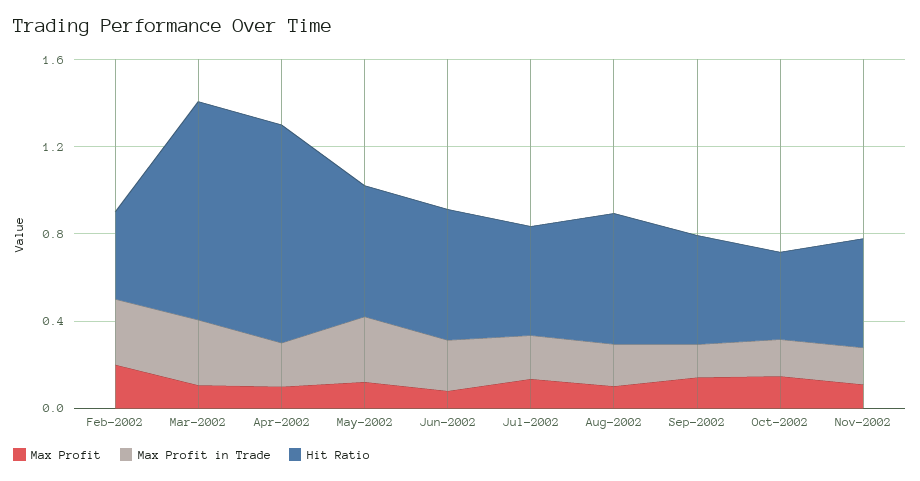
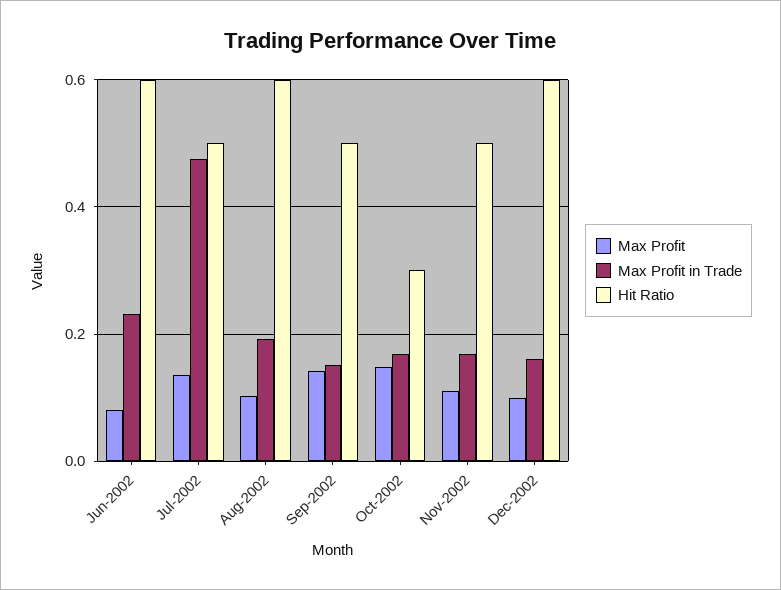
Max Profit, Feb-2002: 0.2 -> none
Max Profit in Trade, Feb-2002: 0.3 -> none
Hit Ratio, Feb-2002: 0.4 -> none
Max Profit, Mar-2002: 0.1 -> none
Max Profit in Trade, Mar-2002: 0.3 -> none
Hit Ratio, Mar-2002: 1 -> none
Max Profit, Apr-2002: 0.1 -> none
Max Profit in Trade, Apr-2002: 0.2 -> none
Hit Ratio, Apr-2002: 1 -> none
Max Profit, May-2002: 0.1 -> none
Max Profit in Trade, May-2002: 0.3 -> none
Hit Ratio, May-2002: 0.6 -> none
Max Profit in Trade, Jul-2002: 0.2 -> 0.48
Hit Ratio, Oct-2002: 0.4 -> 0.3
Max Profit, Dec-2002: none -> 0.1
Max Profit in Trade, Dec-2002: none -> 0.16
Hit Ratio, Dec-2002: none -> 0.6

